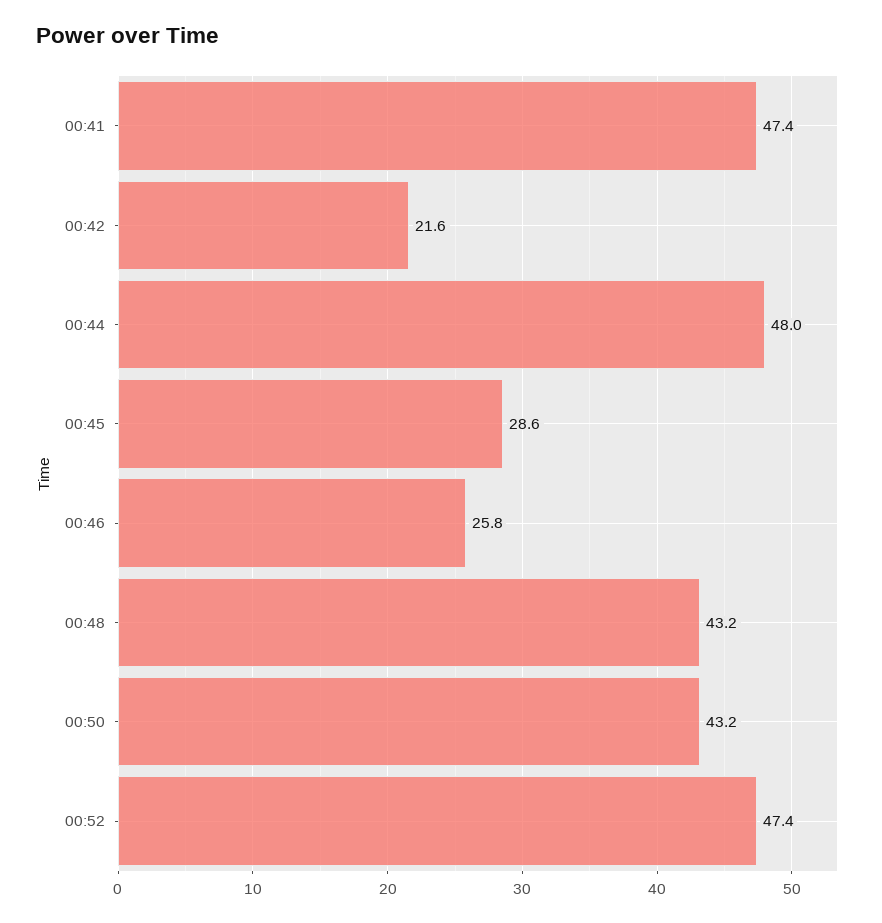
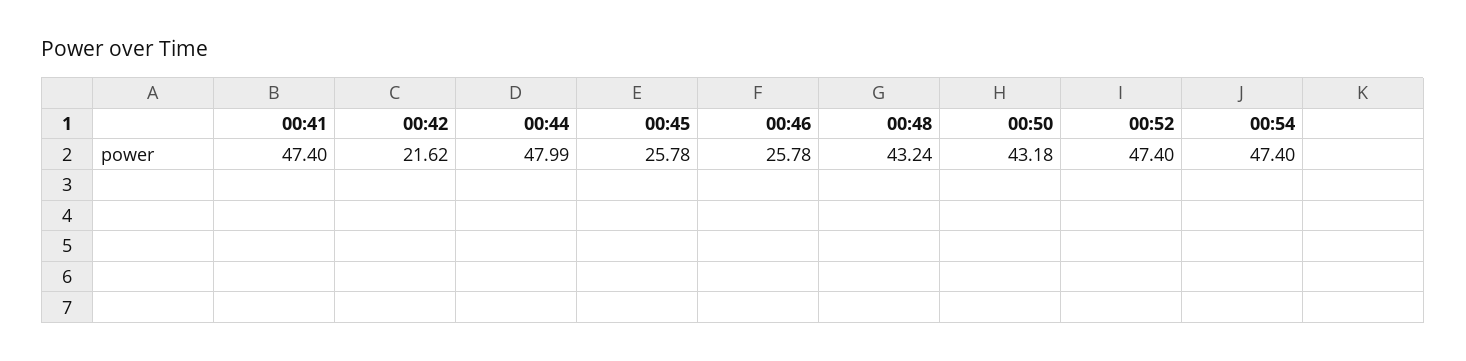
00:45: 28.6 -> 25.78
00:54: none -> 47.4

